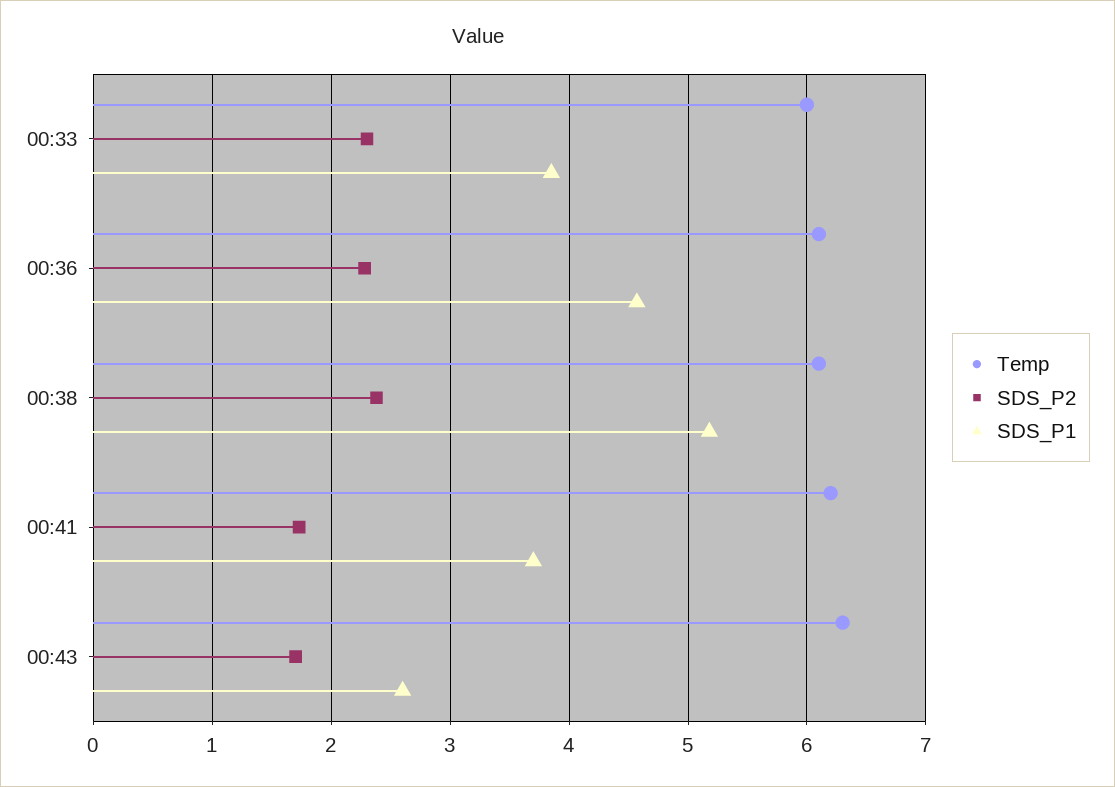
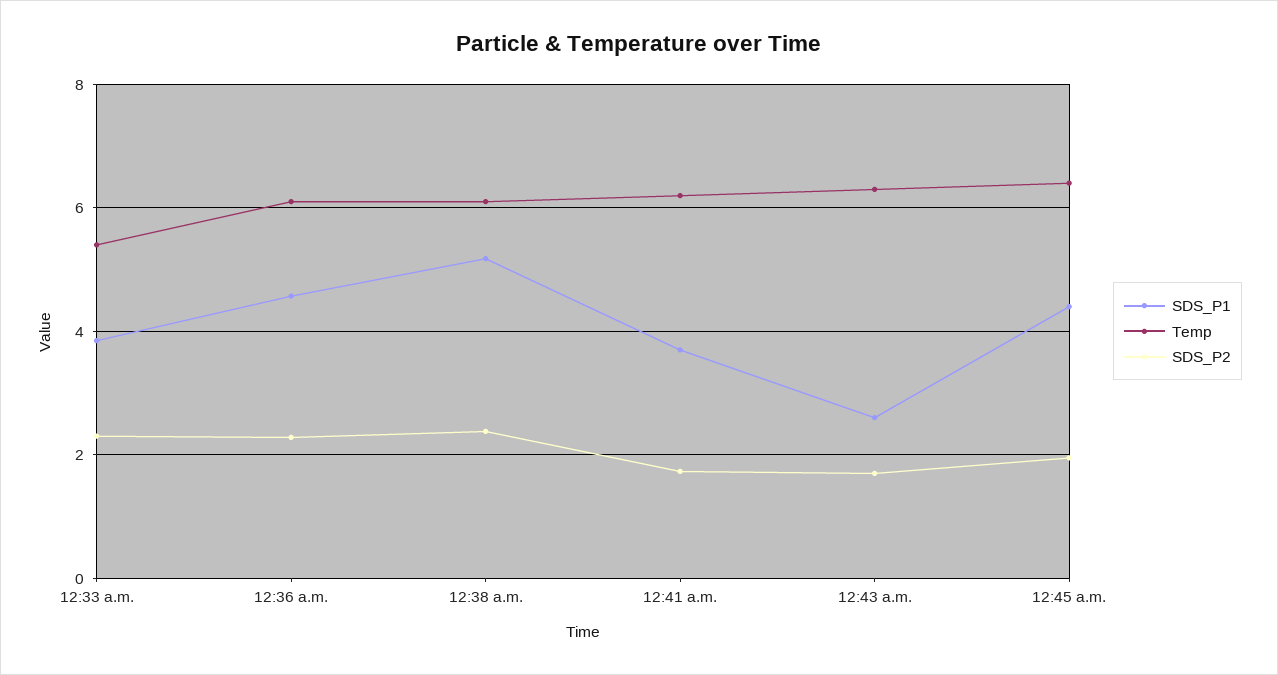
Temp, 00:33: 6 -> 5.4
SDS_P1, 12:45 a.m.: none -> 4.4
Temp, 12:45 a.m.: none -> 6.4
SDS_P2, 12:45 a.m.: none -> 2

